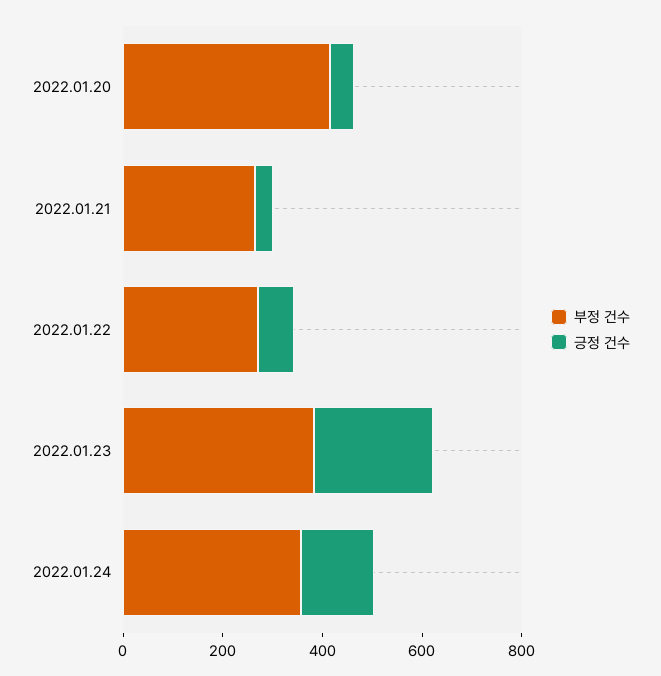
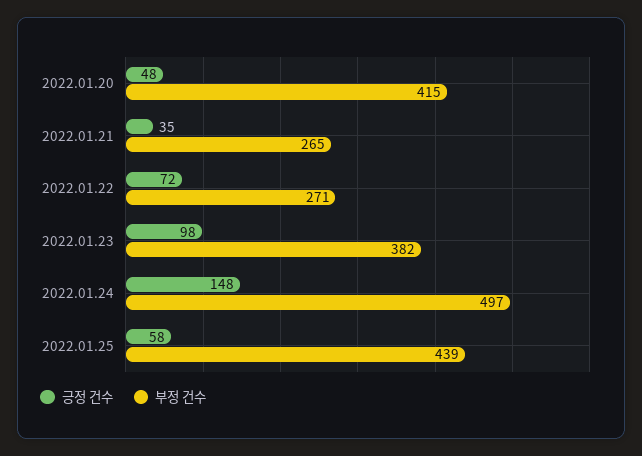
긍정 건수, 2022.01.23: 250 -> 98
부정 건수, 2022.01.24: 350 -> 497
긍정 건수, 2022.01.25: none -> 58
부정 건수, 2022.01.25: none -> 439

